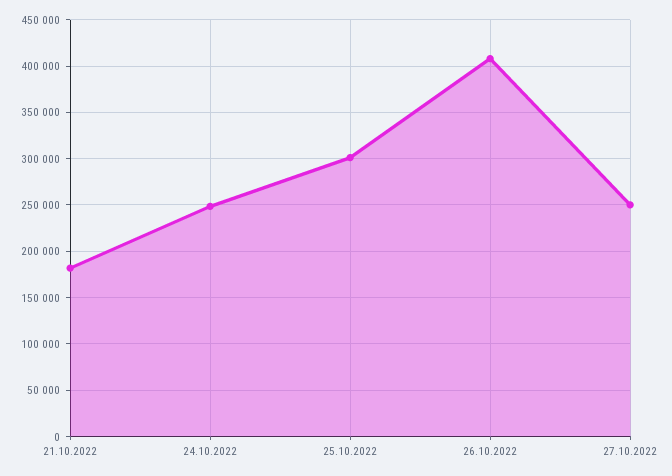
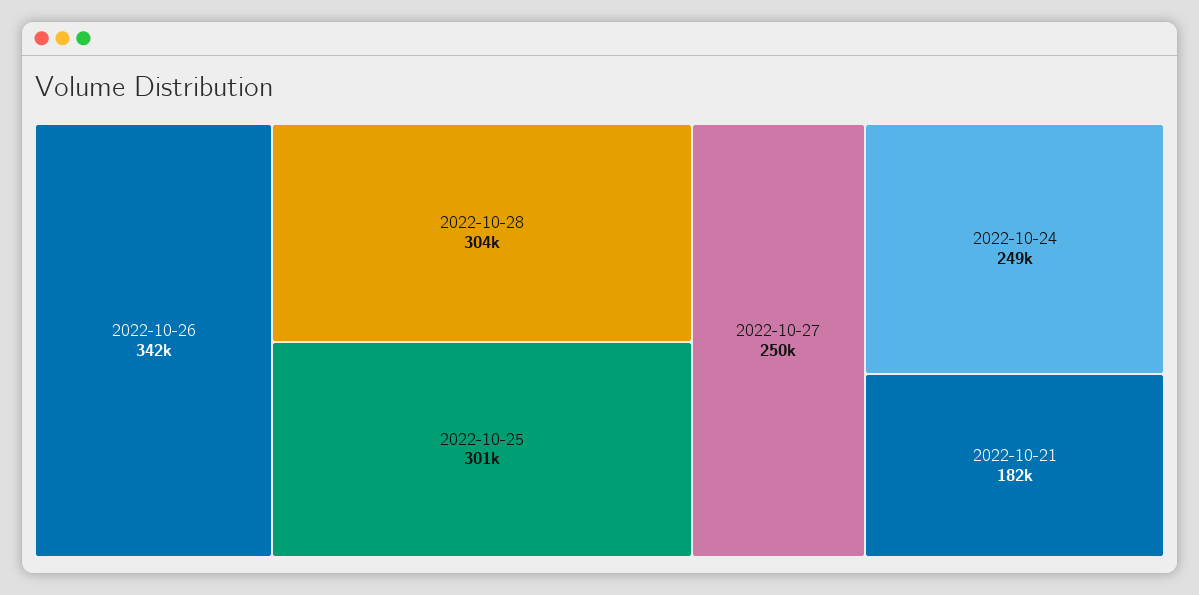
26.10.2022: 410000 -> 342000
2022-10-28: none -> 304000

